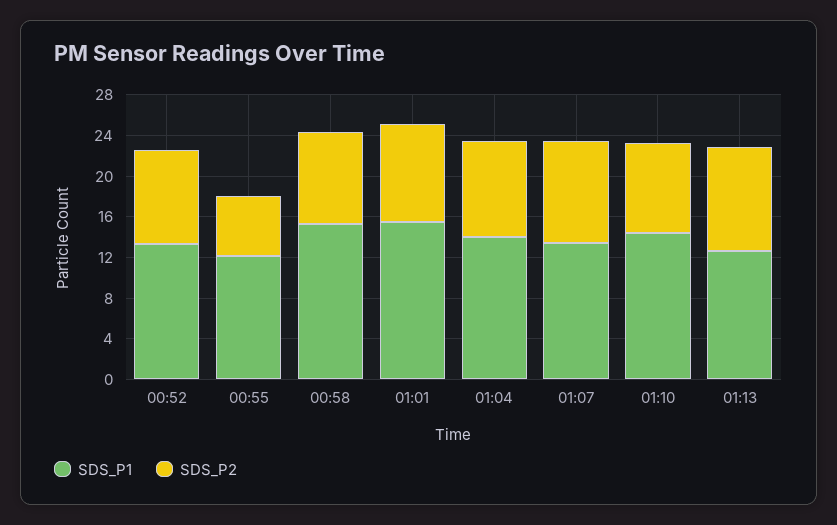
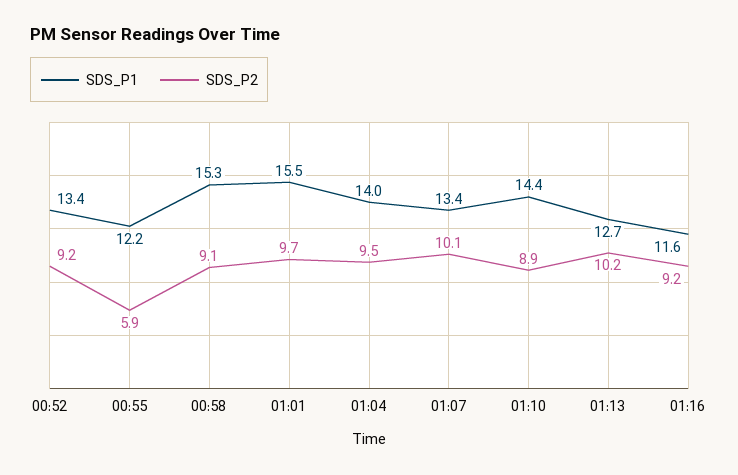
SDS_P1, 01:16: none -> 11.6
SDS_P2, 01:16: none -> 9.2

